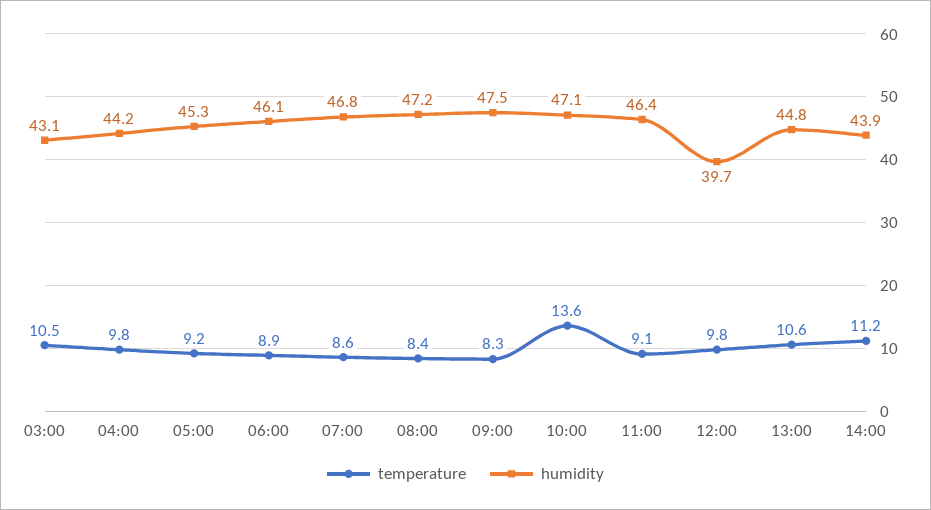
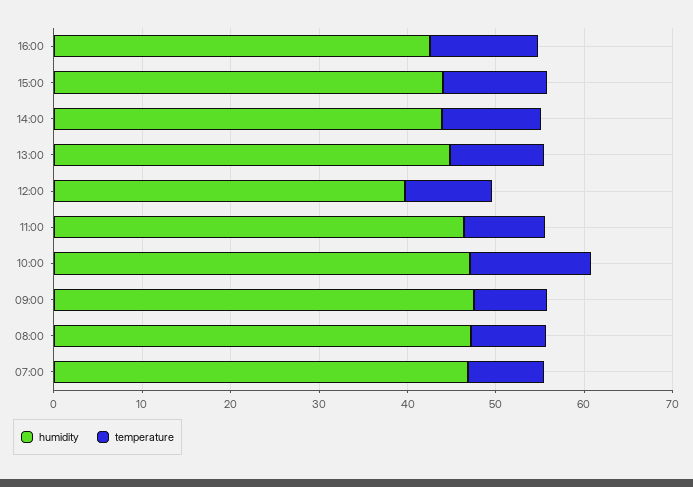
temperature, 03:00: 10.5 -> none
humidity, 03:00: 43.1 -> none
temperature, 04:00: 9.8 -> none
humidity, 04:00: 44.2 -> none
temperature, 05:00: 9.2 -> none
humidity, 05:00: 45.3 -> none
temperature, 06:00: 8.9 -> none
humidity, 06:00: 46.1 -> none
humidity, 16:00: none -> 42
temperature, 16:00: none -> 12
humidity, 15:00: none -> 44
temperature, 15:00: none -> 12

